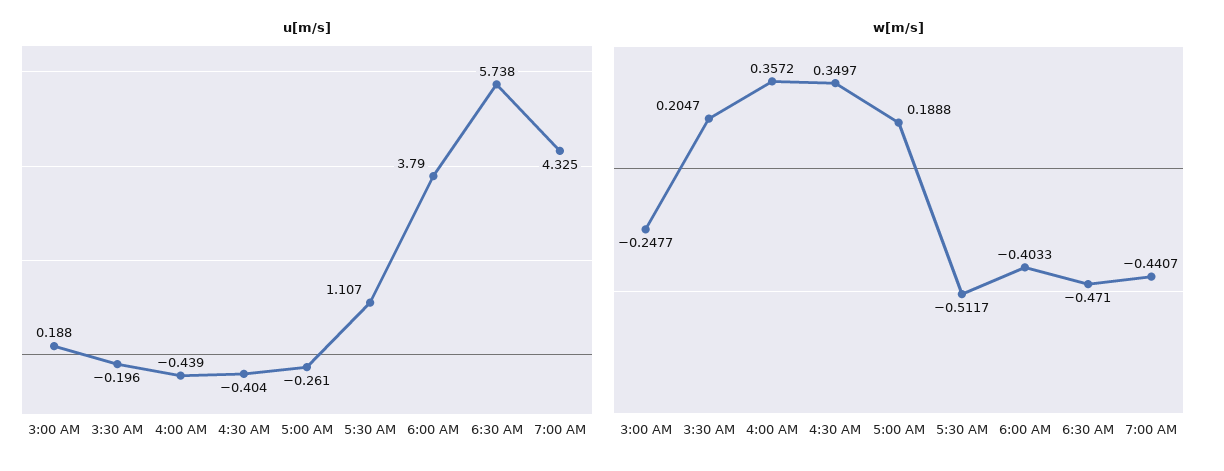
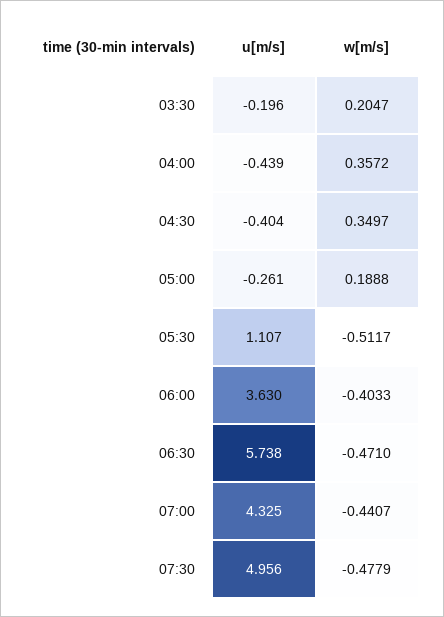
u[m/s], 3:00 AM: 0.188 -> none
u[m/s], 6:00 AM: 3.79 -> 3.63
w[m/s], 3:00 AM: -0.2477 -> none
u[m/s], 07:30: none -> 4.956
w[m/s], 07:30: none -> -0.4779

